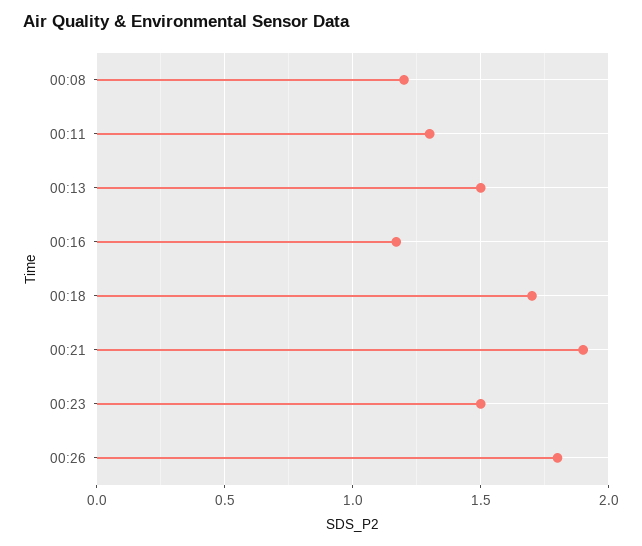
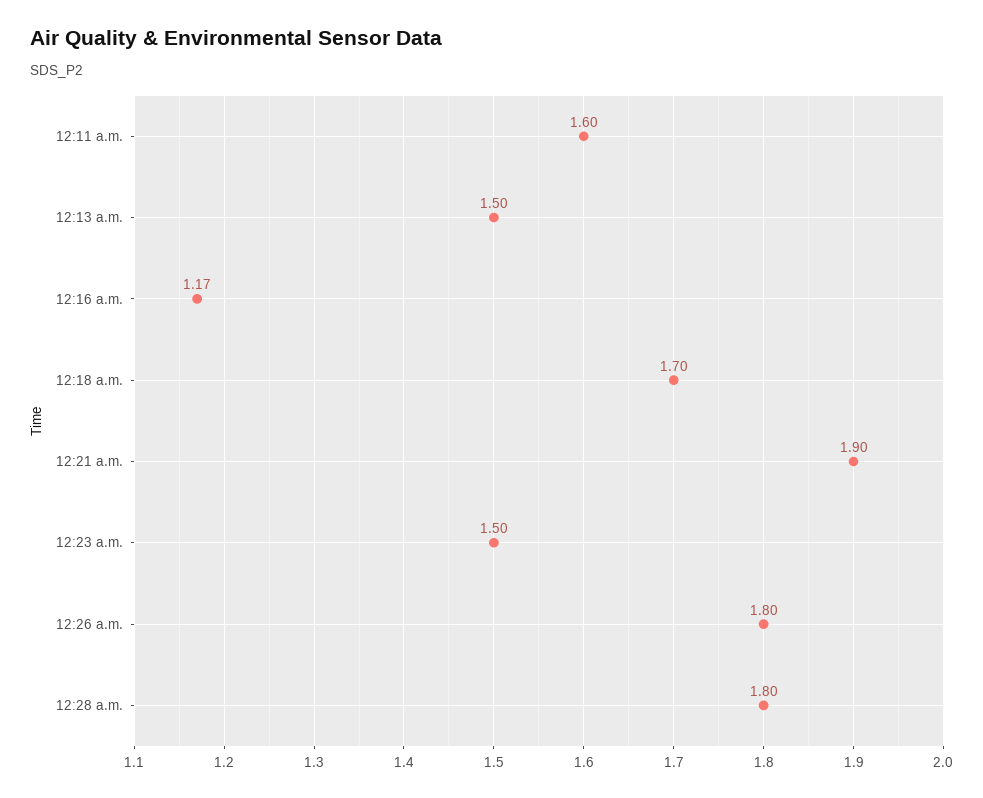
00:08: 1.2 -> none
00:11: 1.3 -> 1.6
12:28 a.m.: none -> 1.8

